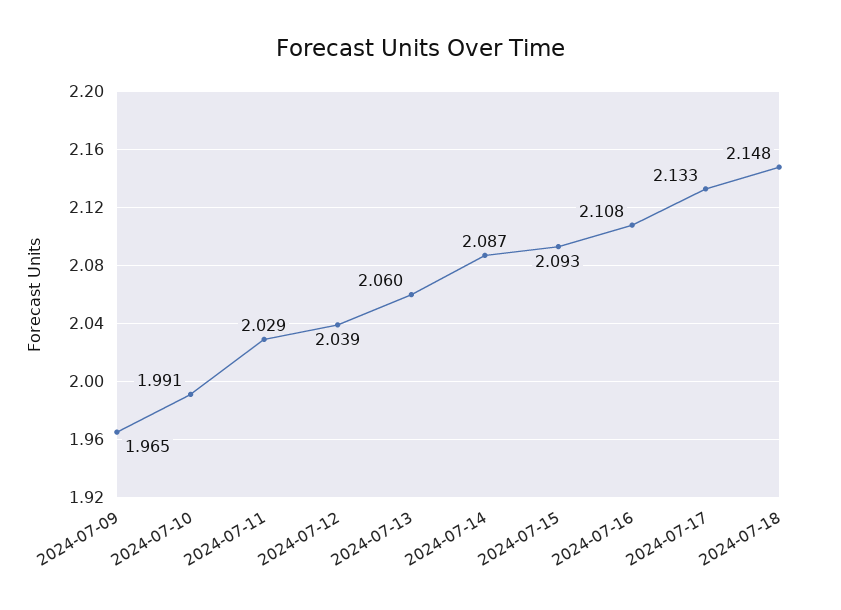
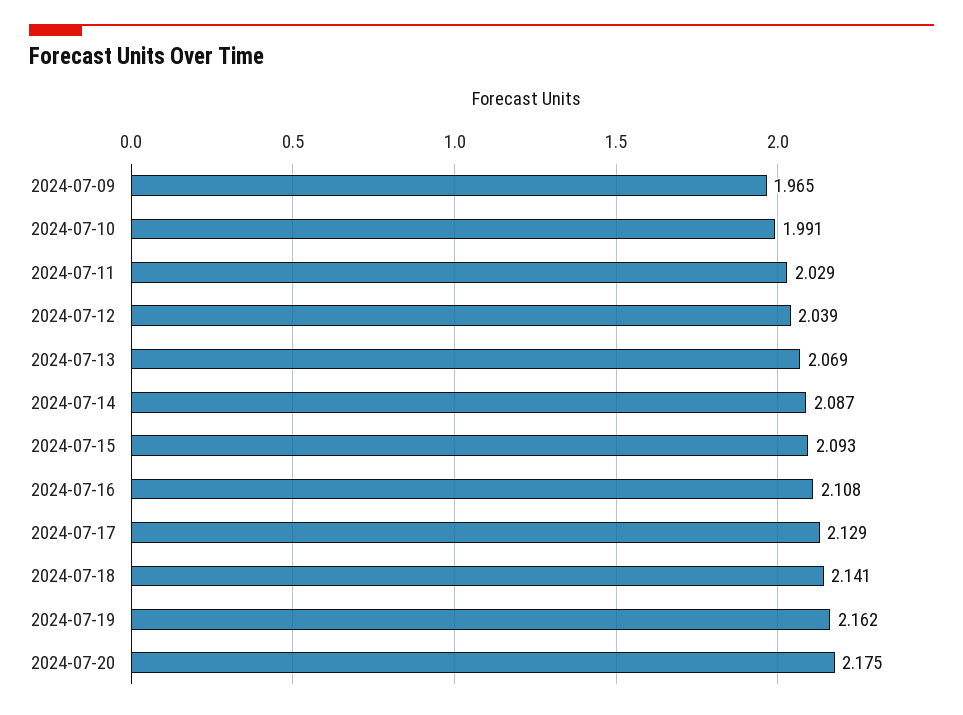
2024-07-13: 2.06 -> 2.069
2024-07-17: 2.133 -> 2.129
2024-07-18: 2.148 -> 2.141
2024-07-19: none -> 2.162
2024-07-20: none -> 2.175

